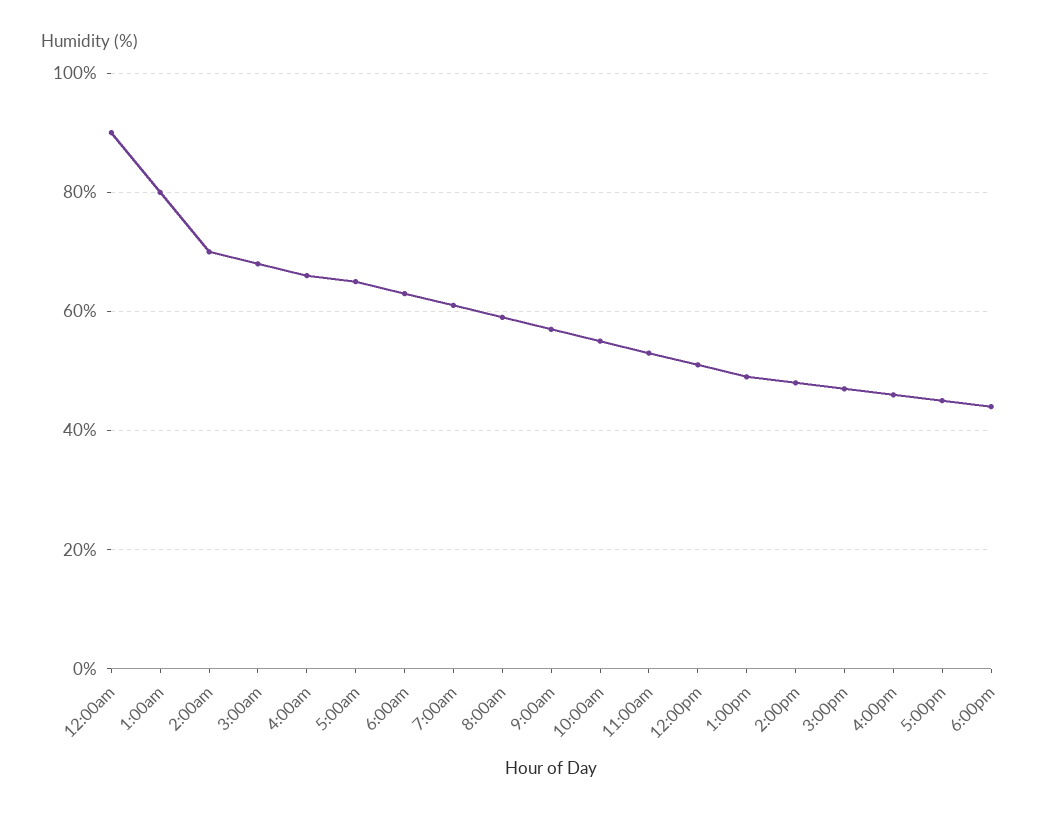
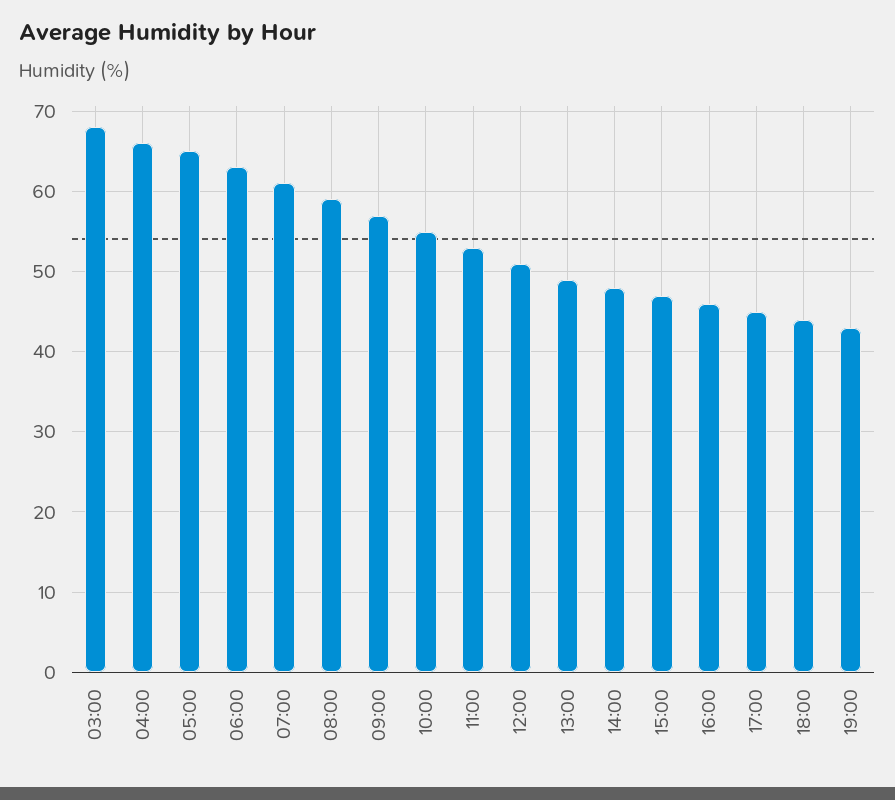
12:00am: 90 -> none
1:00am: 80 -> none
2:00am: 70 -> none
19:00: none -> 43

